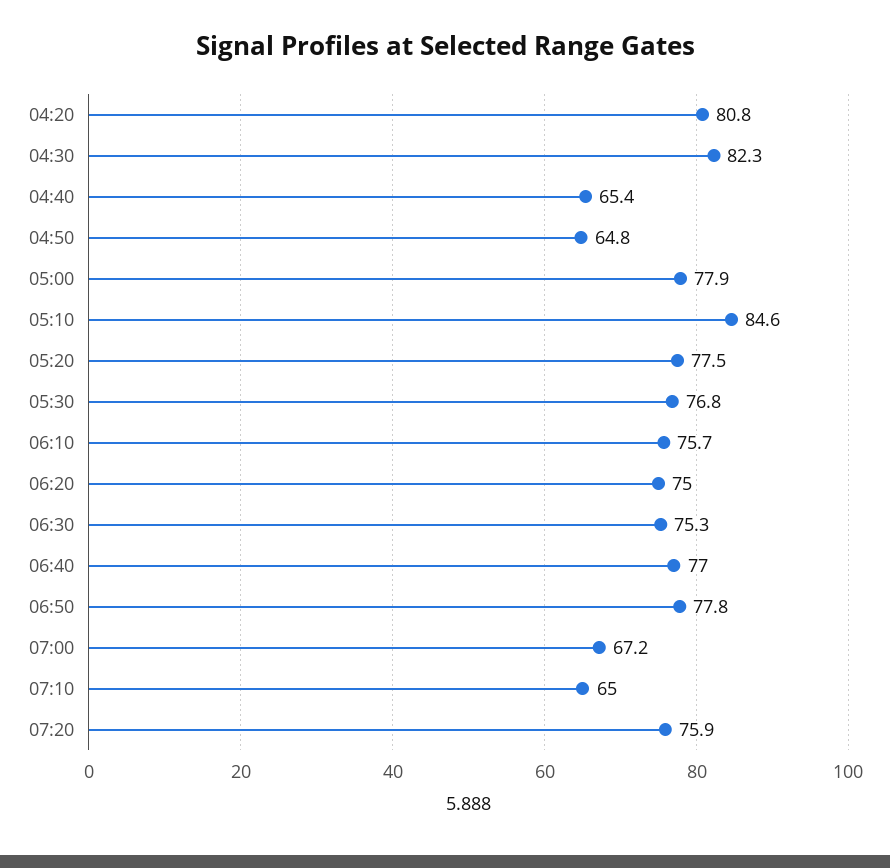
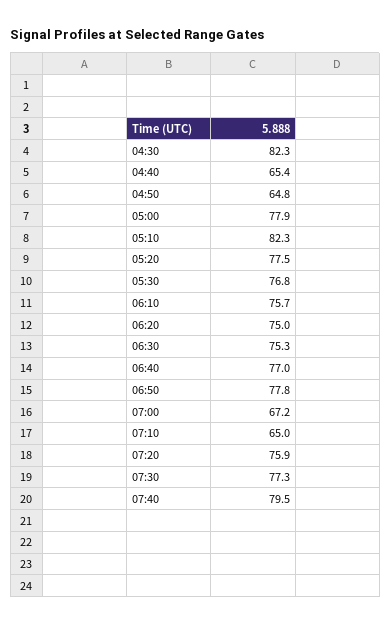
04:20: 80.8 -> none
05:10: 84.6 -> 82.3
07:30: none -> 77.3
07:40: none -> 79.5

